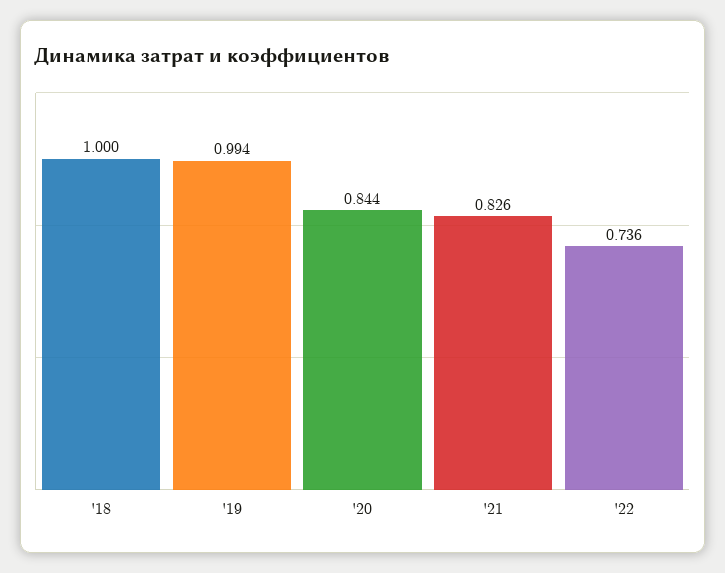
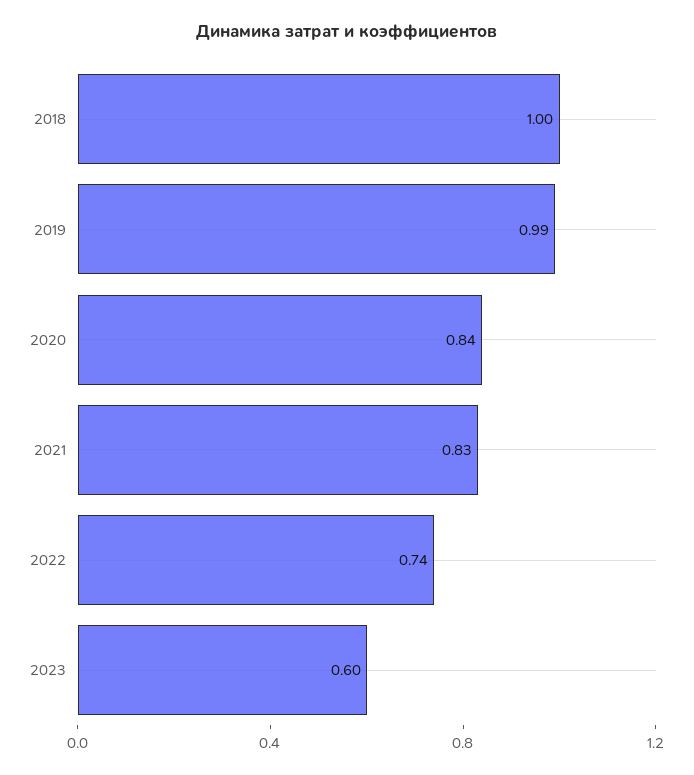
2023: none -> 0.6

